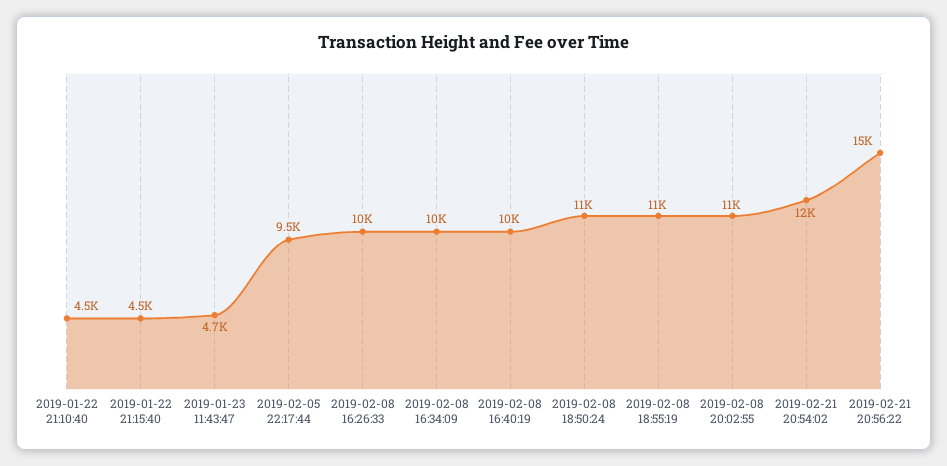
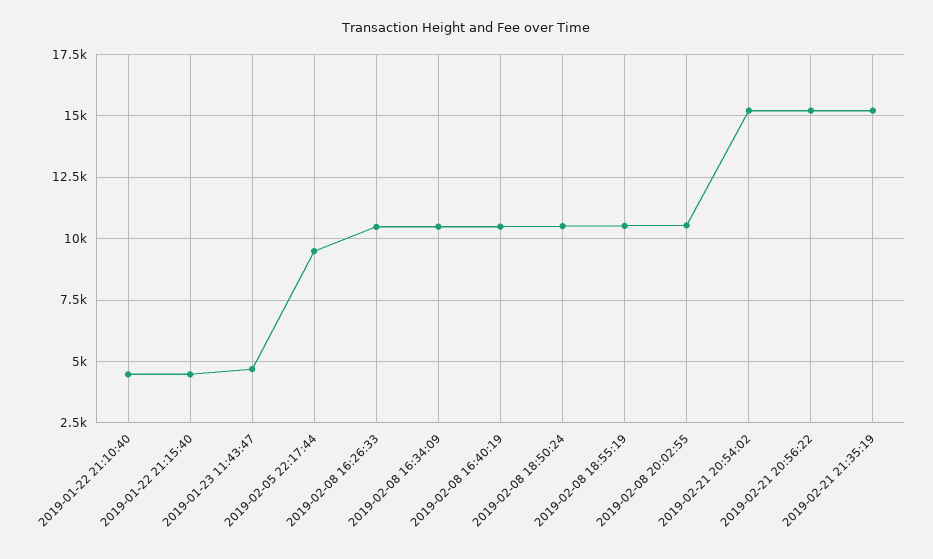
2019-02-21 20:54:02: 12000 -> 15250
2019-02-21 21:35:19: none -> 15250

